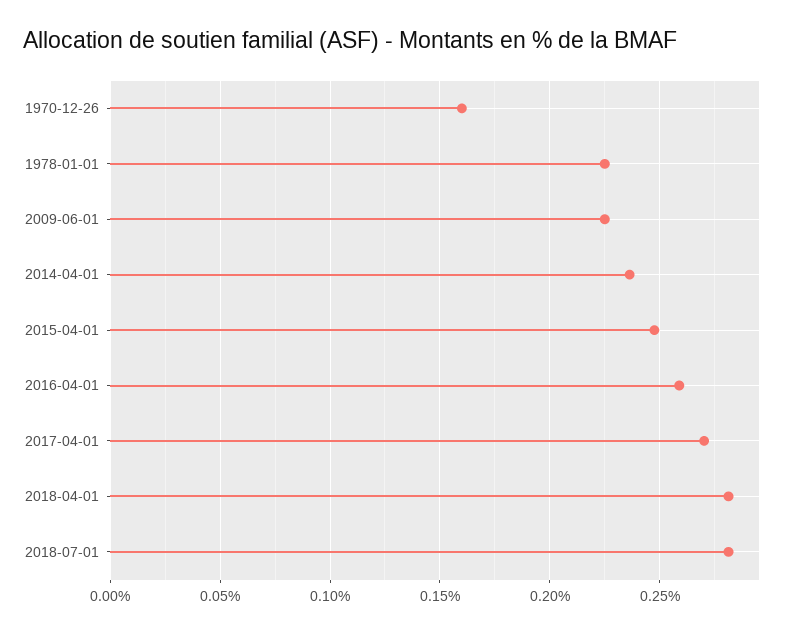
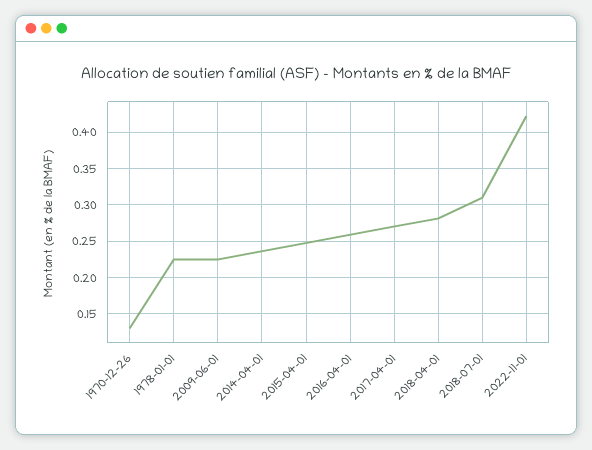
1970-12-26: 0.16 -> 0.13
2018-07-01: 0.28 -> 0.31
2022-11-01: none -> 0.42

